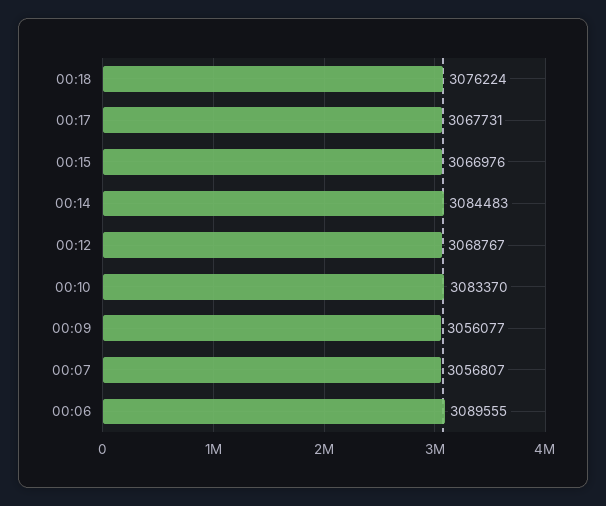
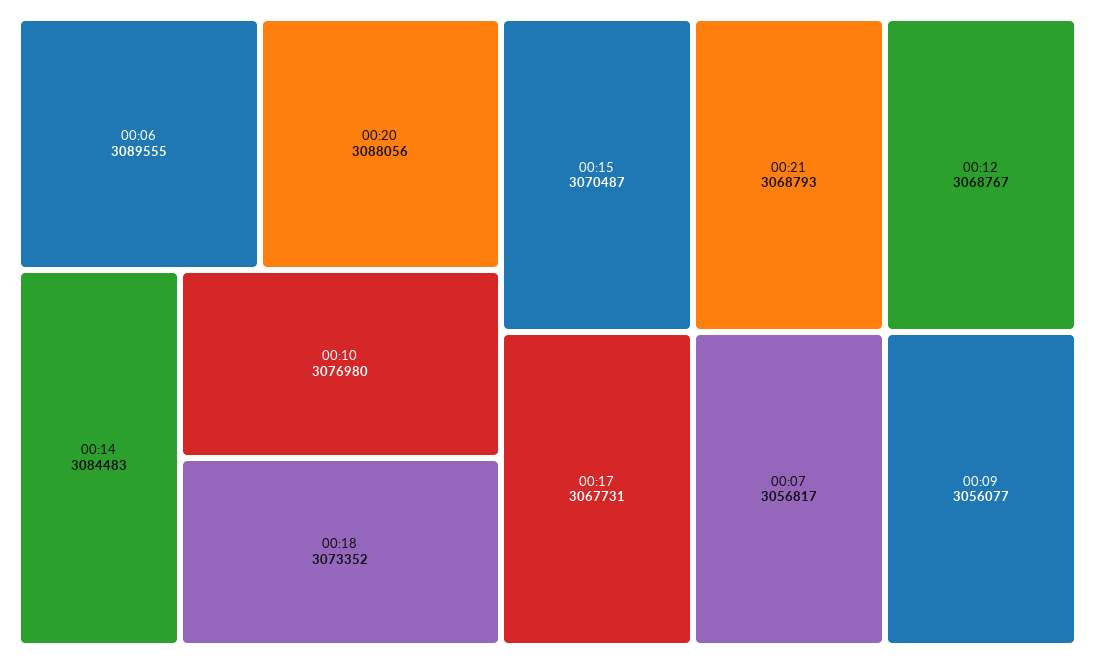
00:18: 3076224 -> 3073352
00:15: 3066976 -> 3070487
00:10: 3083370 -> 3076980
00:07: 3056807 -> 3056817
00:20: none -> 3088056
00:21: none -> 3068793

